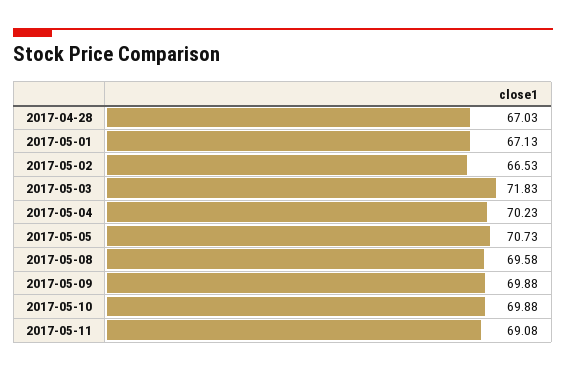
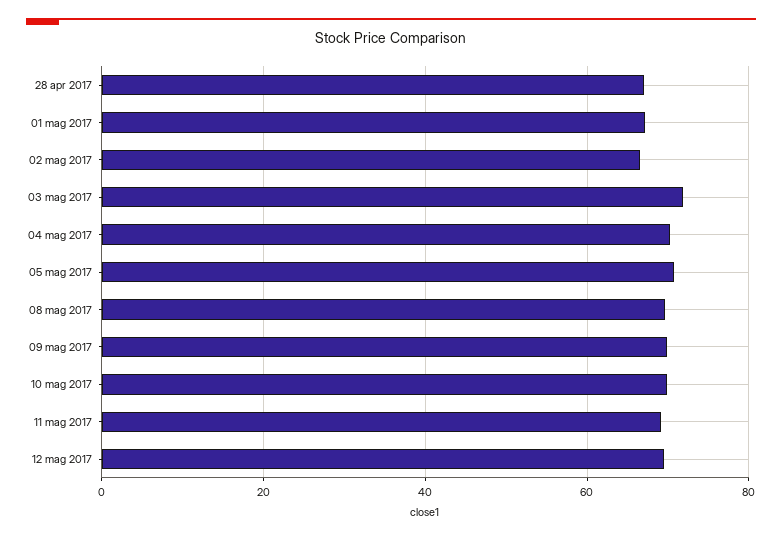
12 mag 2017: none -> 70

